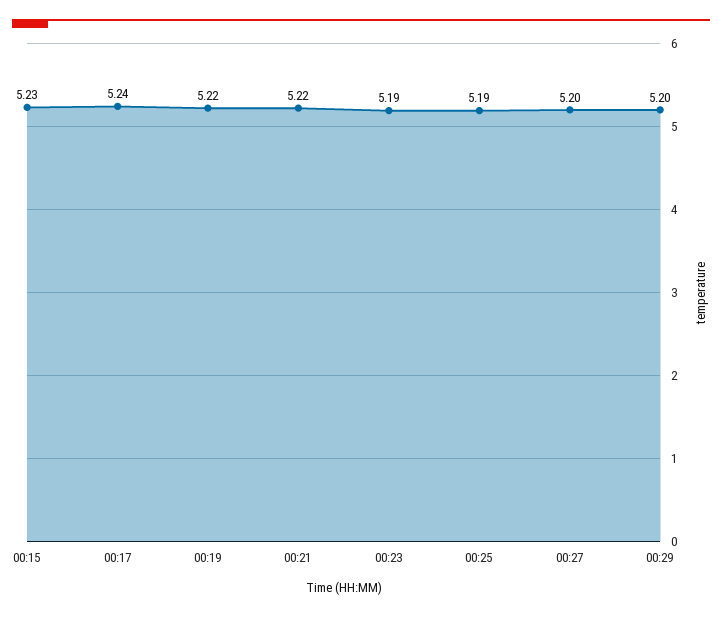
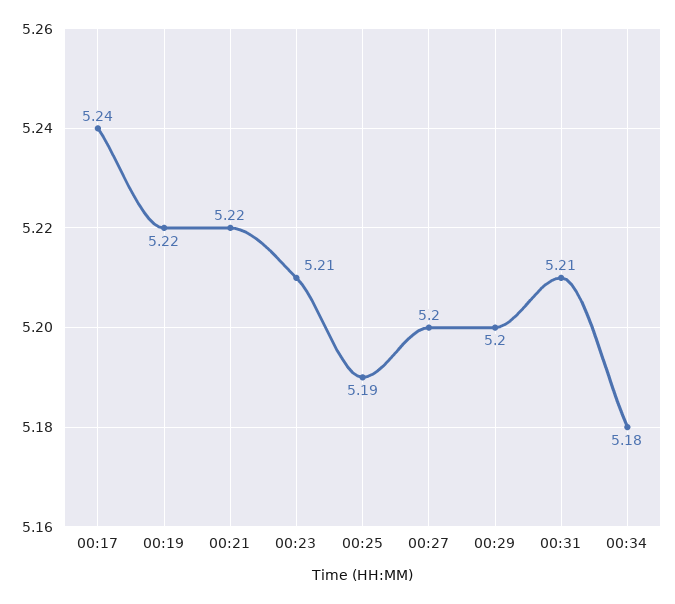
00:15: 5.23 -> none
00:23: 5.19 -> 5.21
00:31: none -> 5.21
00:34: none -> 5.18

